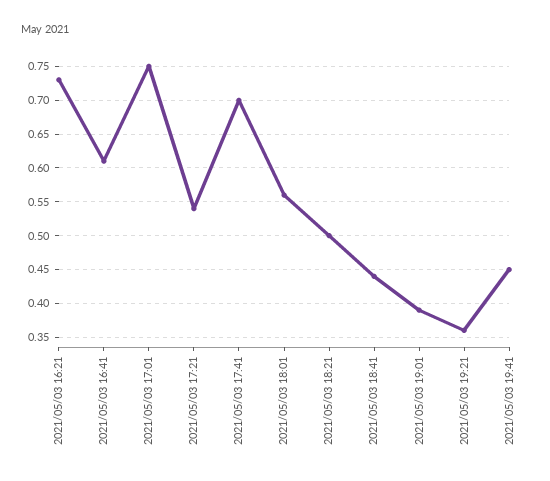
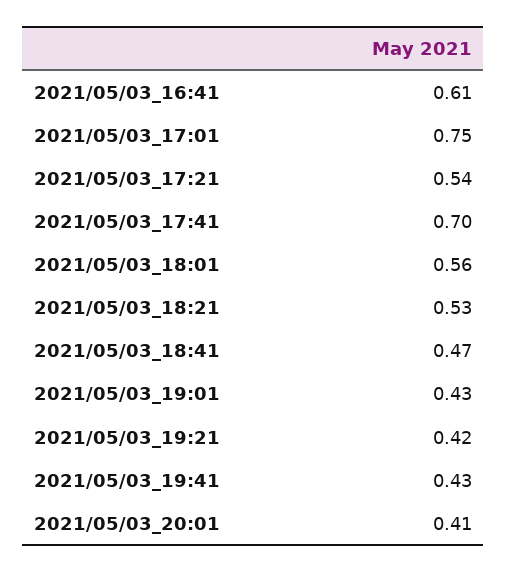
2021/05/03 16:21: 0.73 -> none
2021/05/03 18:21: 0.5 -> 0.53
2021/05/03 18:41: 0.44 -> 0.47
2021/05/03 19:01: 0.39 -> 0.43
2021/05/03 19:21: 0.36 -> 0.42
2021/05/03 19:41: 0.45 -> 0.43
2021/05/03_20:01: none -> 0.41

